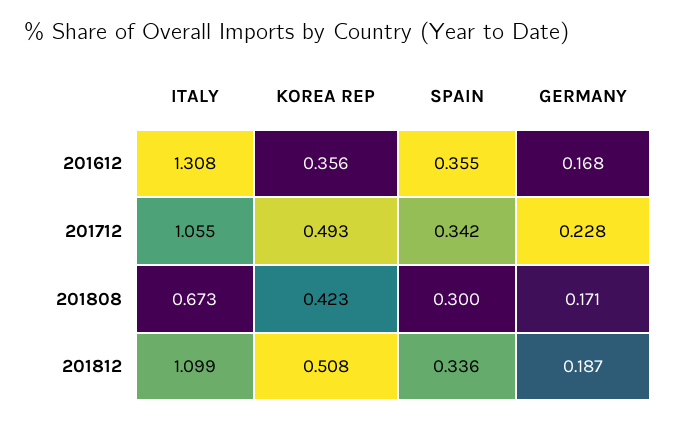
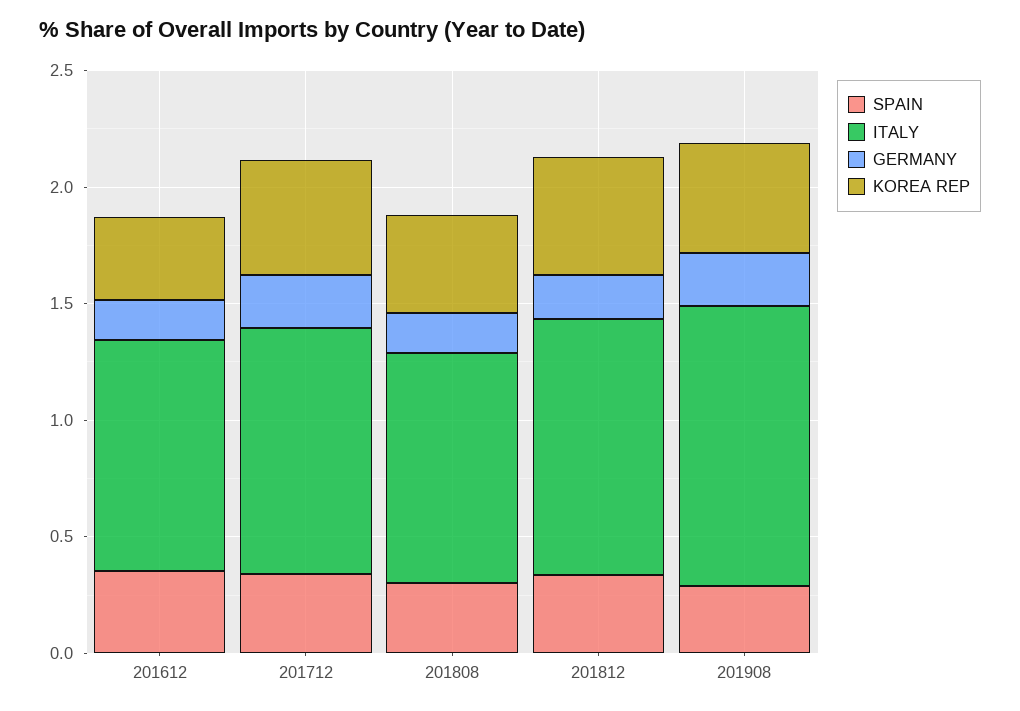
ITALY, 201612: 1.308 -> 1
ITALY, 201808: 0.673 -> 1
SPAIN, 201908: none -> 0.3
ITALY, 201908: none -> 1.2
GERMANY, 201908: none -> 0.2
KOREA REP, 201908: none -> 0.5

